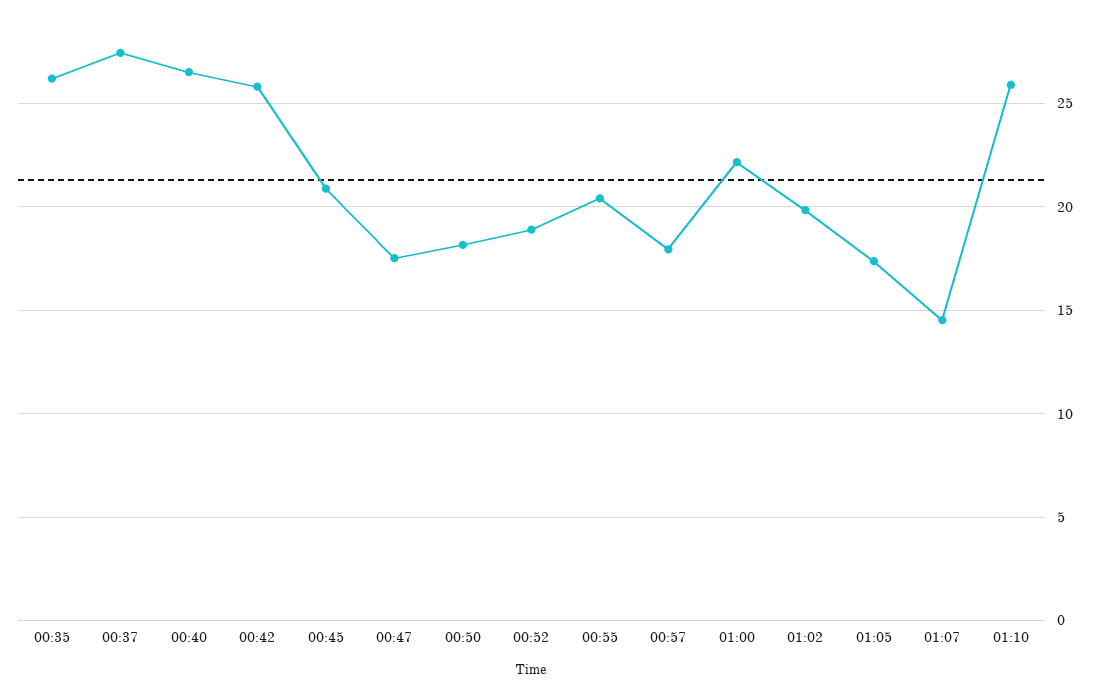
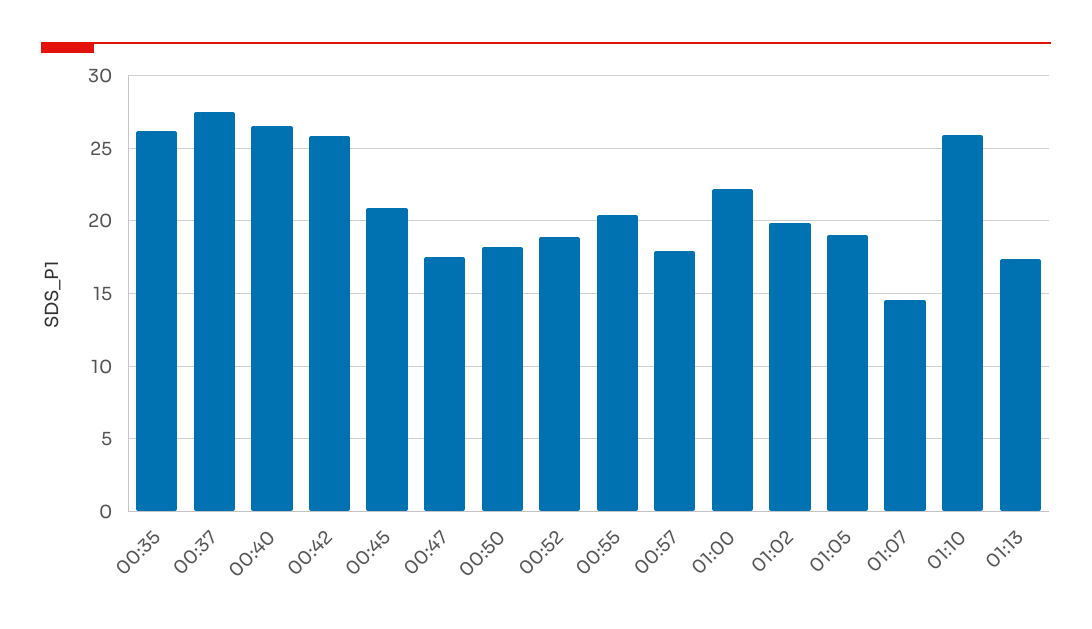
01:05: 17.5 -> 19
01:13: none -> 17.5

